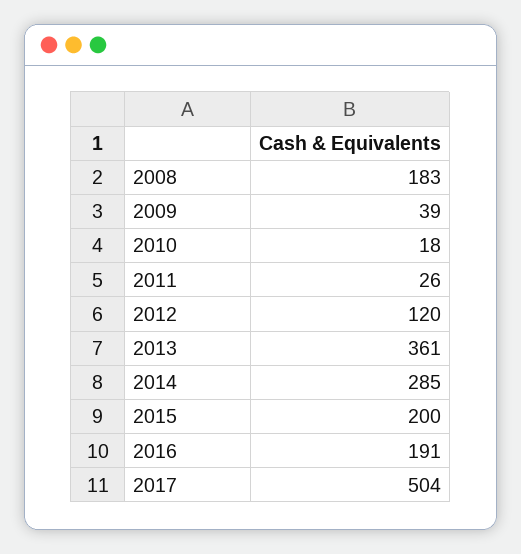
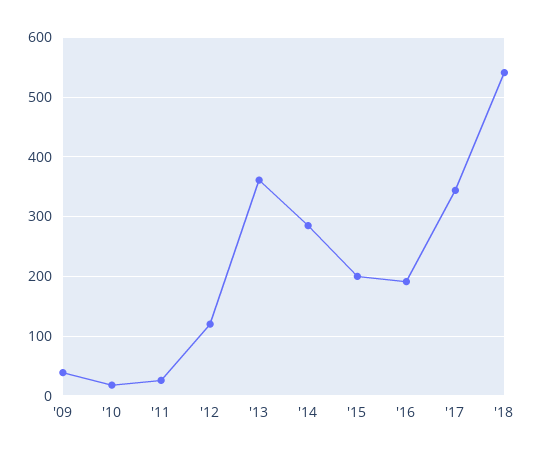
2008: 183 -> none
2017: 504 -> 340
'18: none -> 540

